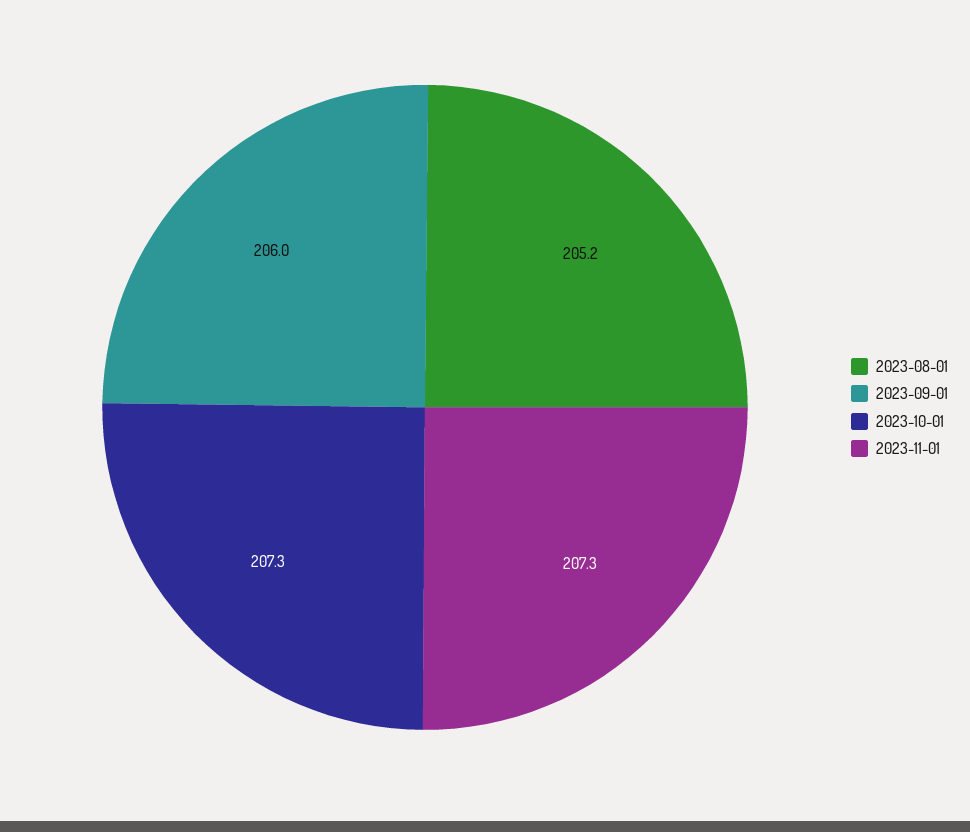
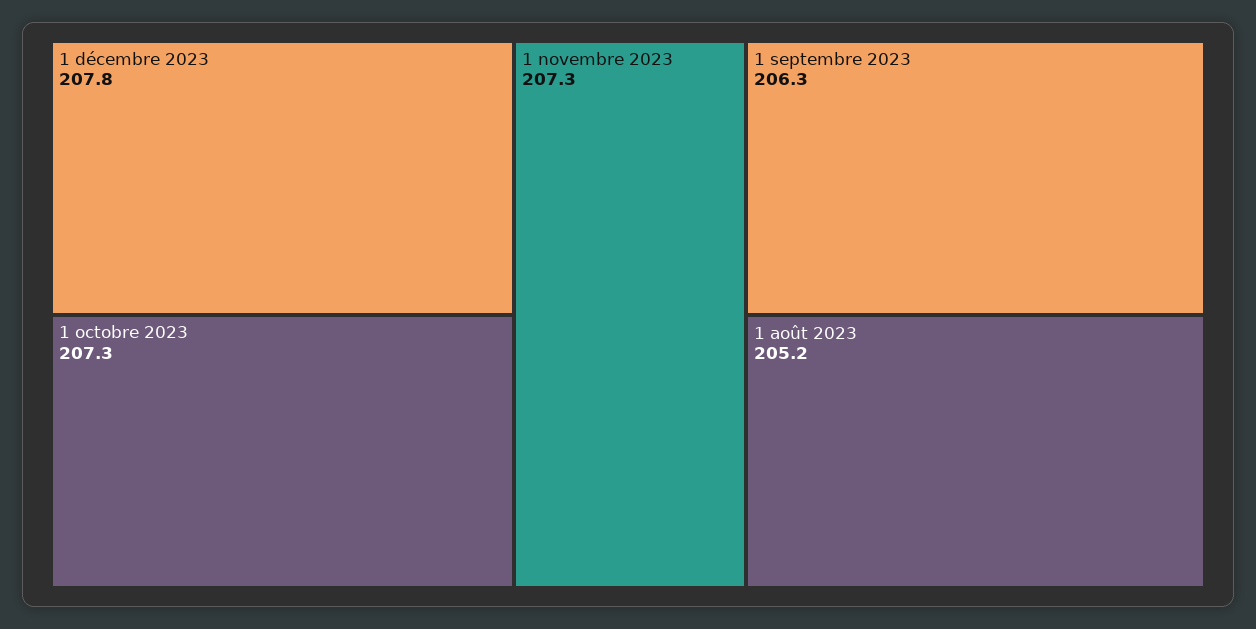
2023-09-01: 206 -> 206.3
1 décembre 2023: none -> 207.8

